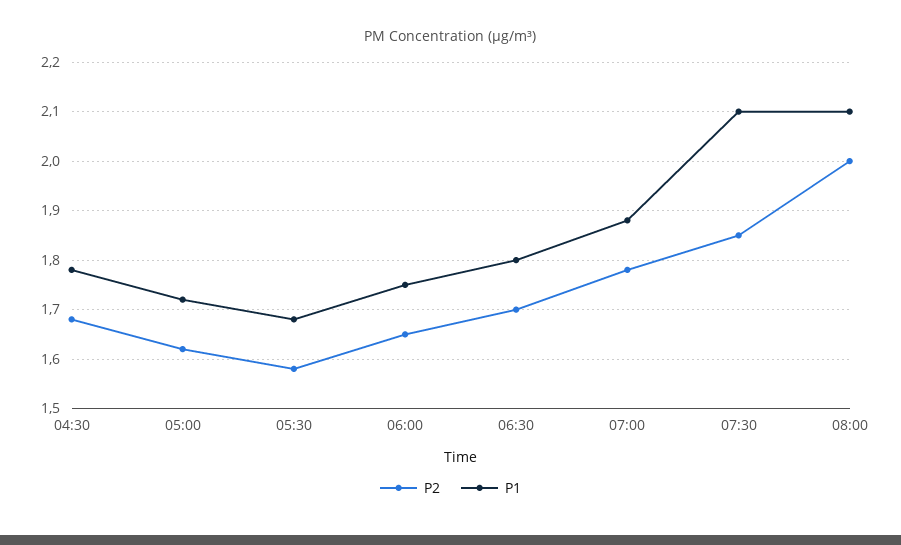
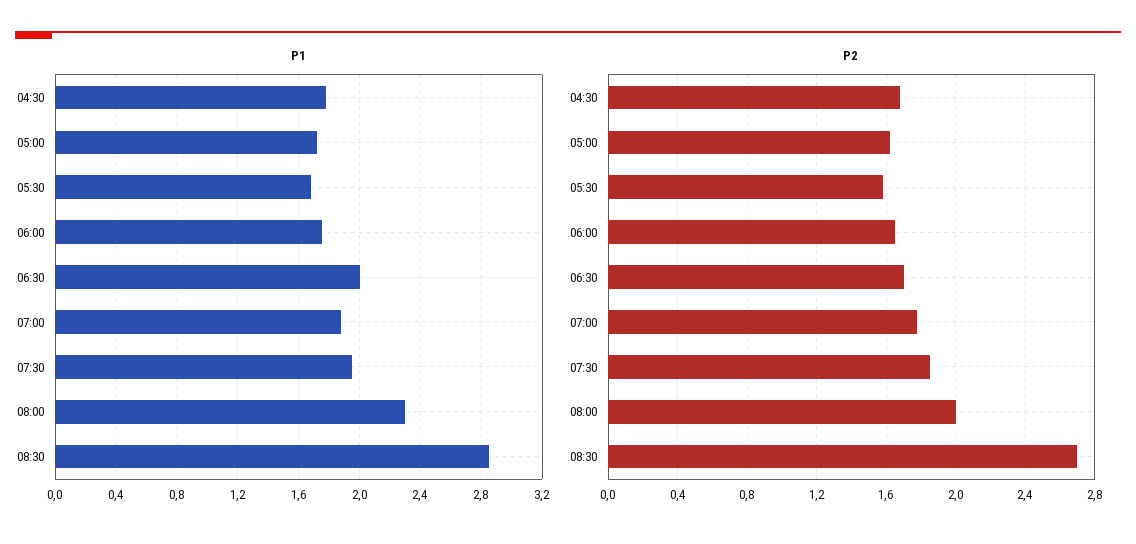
P1, 06:30: 1.8 -> 2
P1, 07:30: 2.1 -> 1.95
P1, 08:00: 2.1 -> 2.3
P1, 08:30: none -> 2.85
P2, 08:30: none -> 2.7

